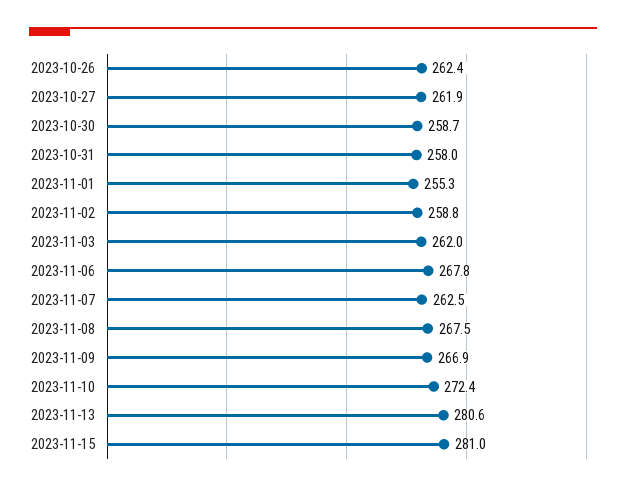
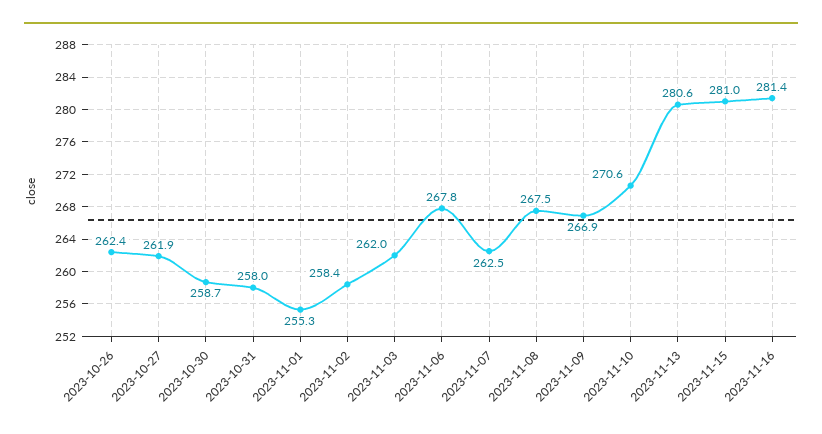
2023-11-02: 258.8 -> 258.4
2023-11-10: 272.4 -> 270.6
2023-11-16: none -> 281.4

